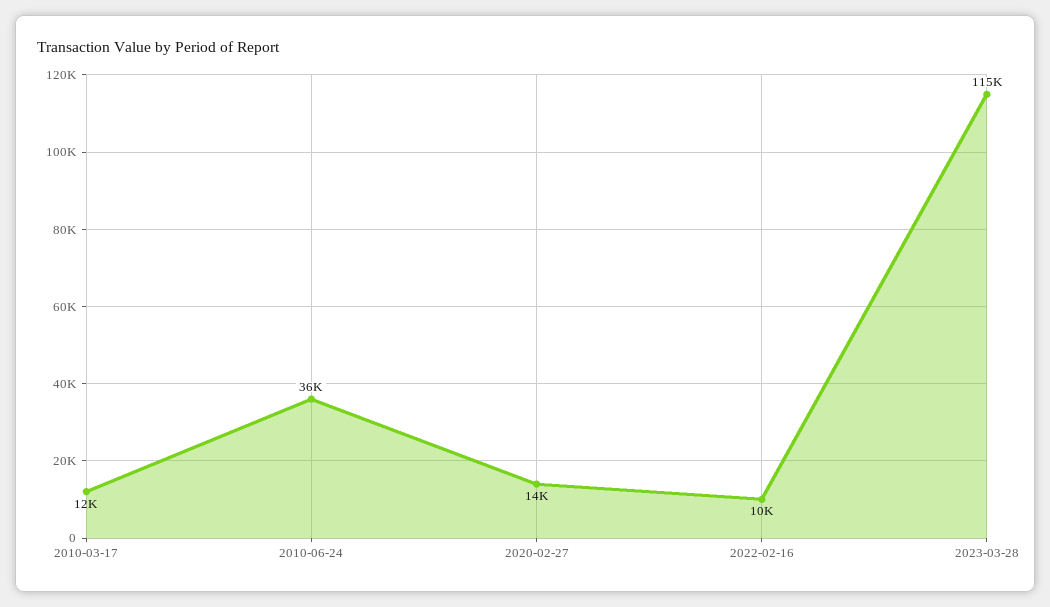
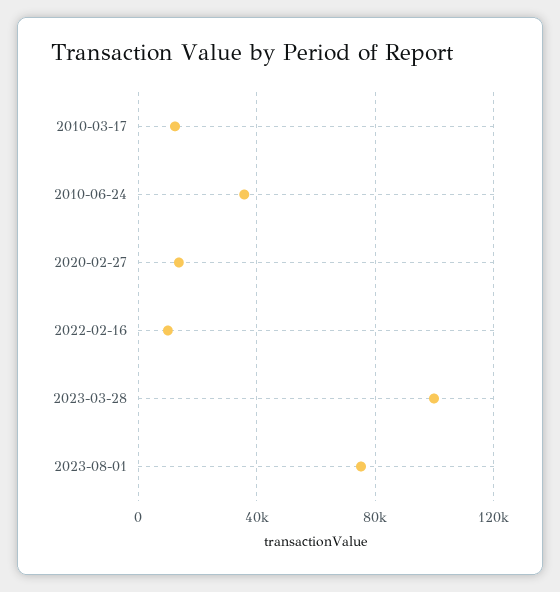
2023-03-28: 115000 -> 100000
2023-08-01: none -> 75000

